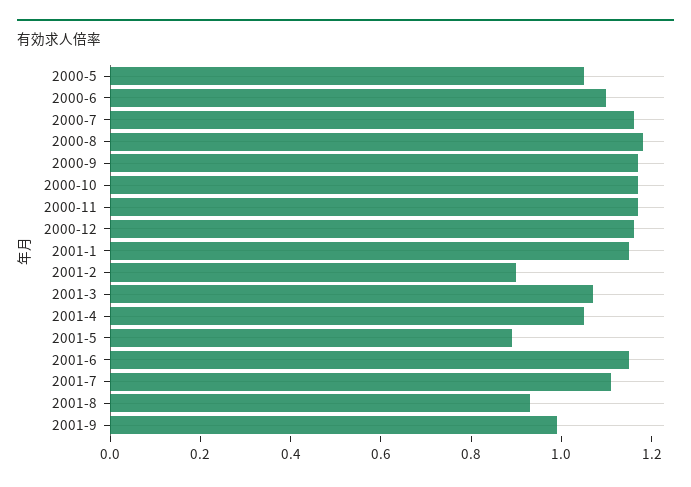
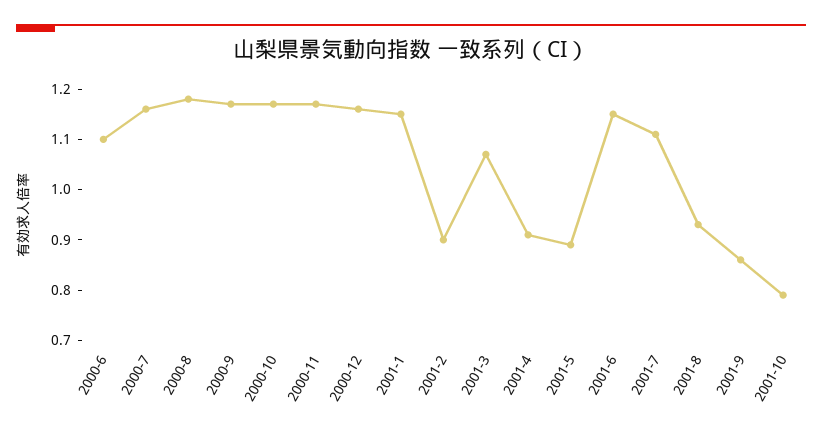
2000-5: 1.05 -> none
2001-4: 1.05 -> 0.9
2001-9: 1 -> 0.85
2001-10: none -> 0.8

